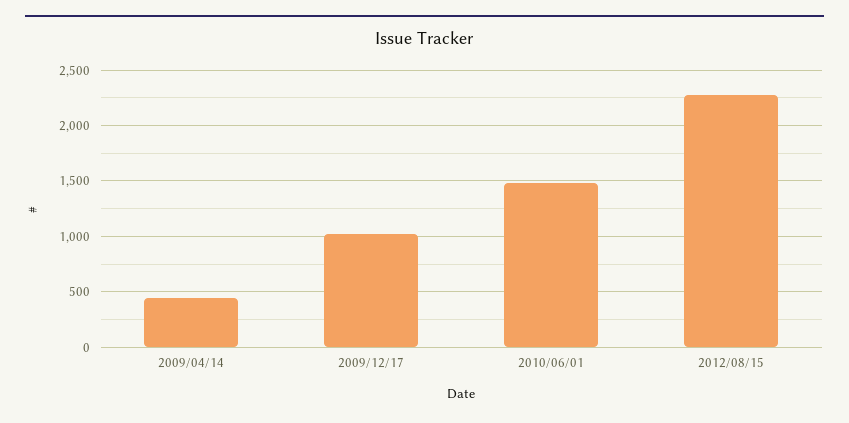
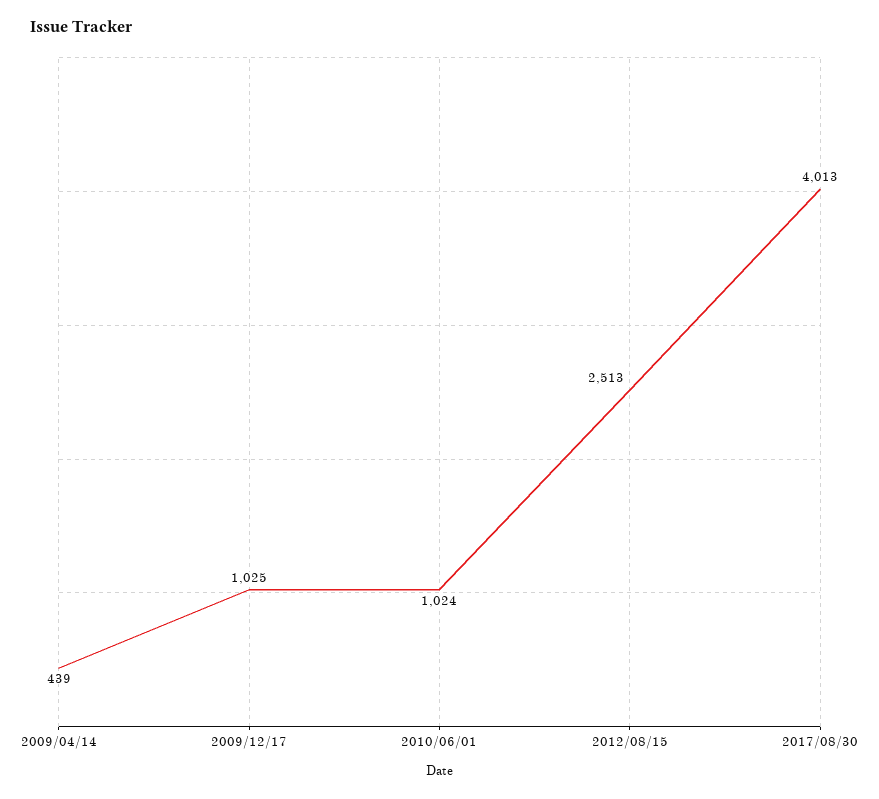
2010/06/01: 1500 -> 1024
2012/08/15: 2300 -> 2513
2017/08/30: none -> 4013

